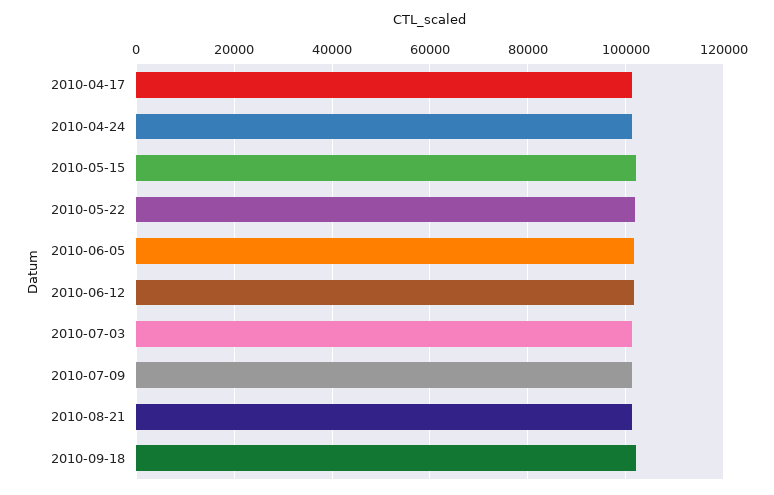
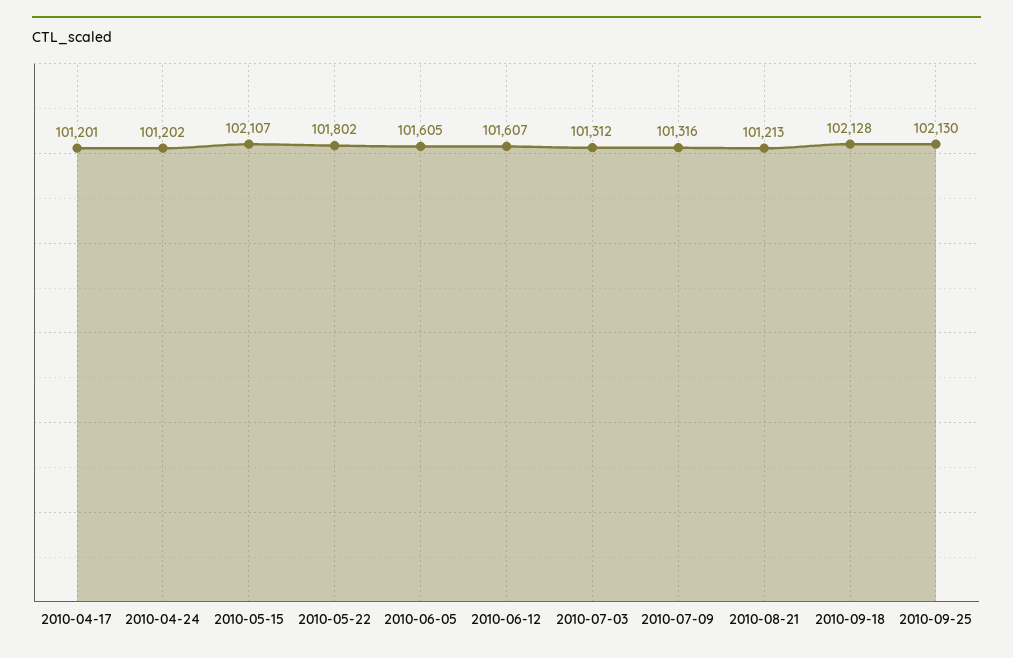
2010-09-25: none -> 102130

